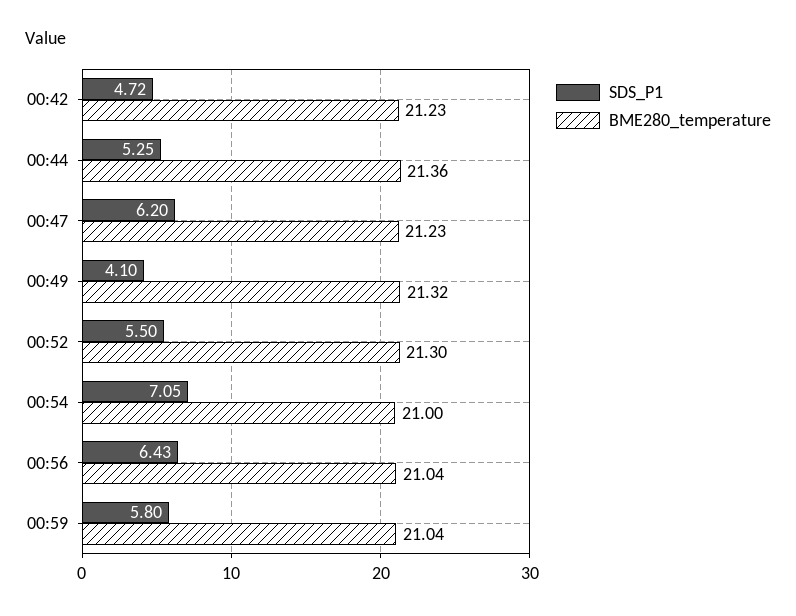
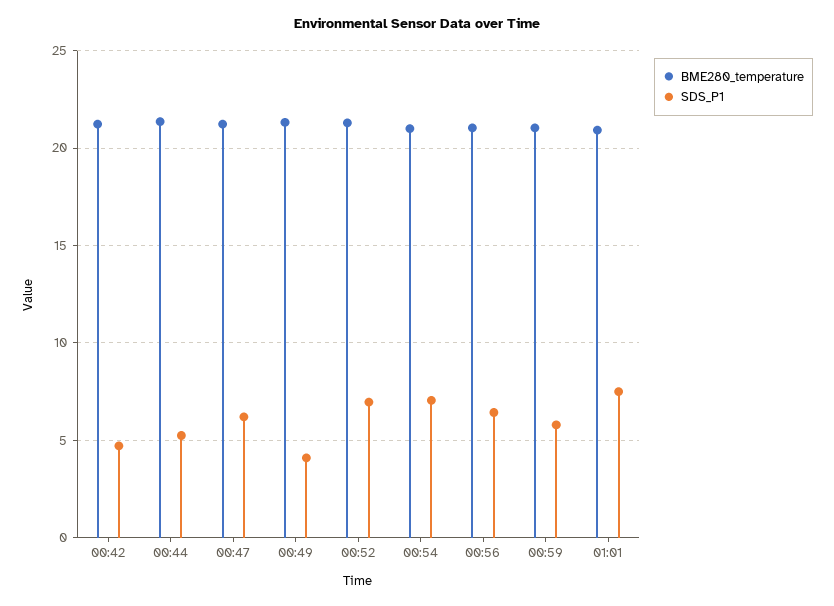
SDS_P1, 00:52: 5.5 -> 7
BME280_temperature, 01:01: none -> 21
SDS_P1, 01:01: none -> 7.5

